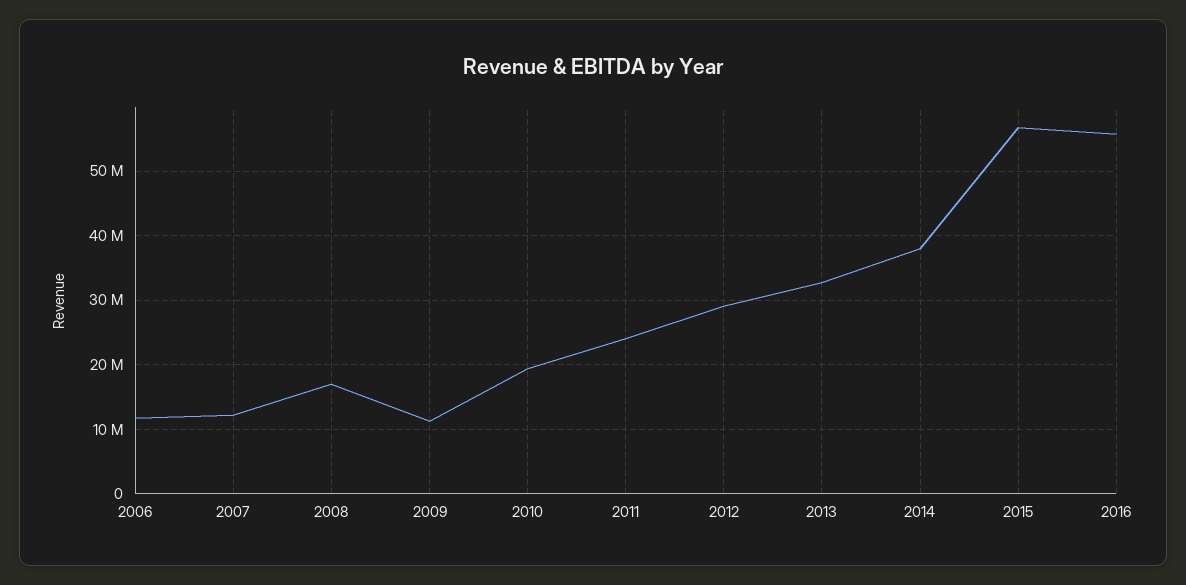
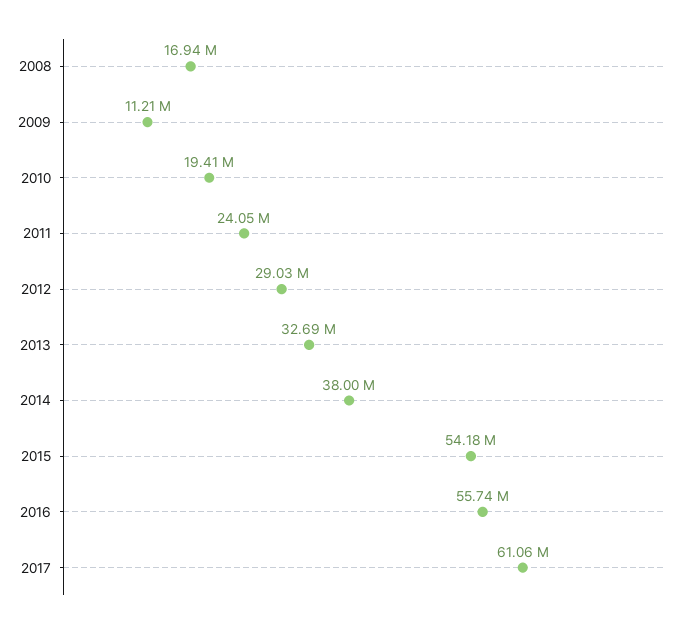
2006: 12000000 -> none
2007: 12000000 -> none
2015: 57000000 -> 54180000
2017: none -> 61060000

